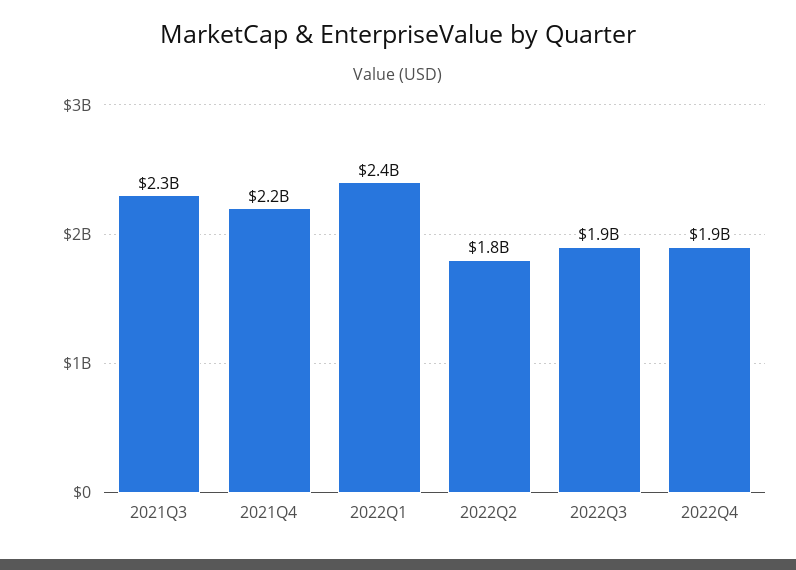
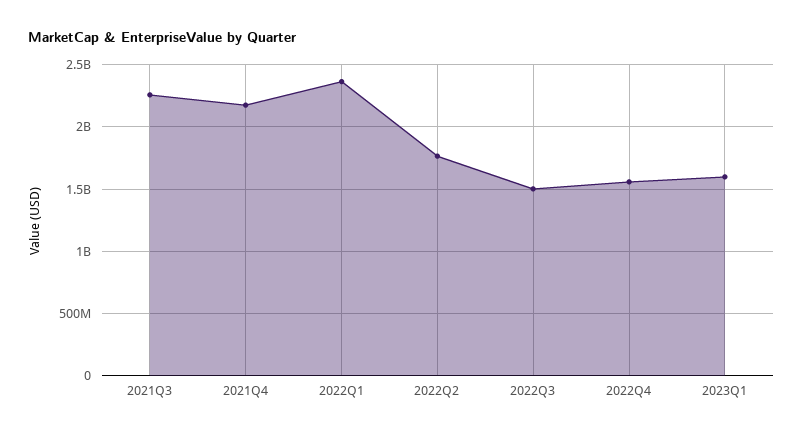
2022Q3: 1900000000 -> 1500000000
2022Q4: 1900000000 -> 1550000000
2023Q1: none -> 1600000000

